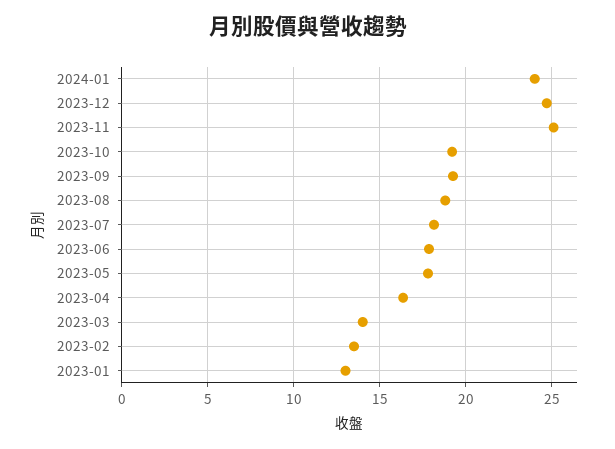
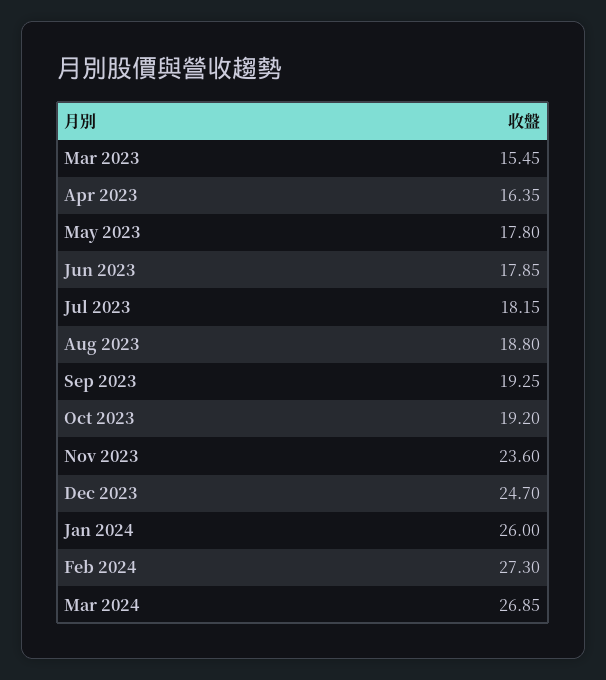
2024-01: 24 -> 26
2023-11: 25 -> 23.6
2023-03: 14 -> 15.45
2023-02: 13.5 -> none
2023-01: 13 -> none
Feb 2024: none -> 27.3
Mar 2024: none -> 26.85

